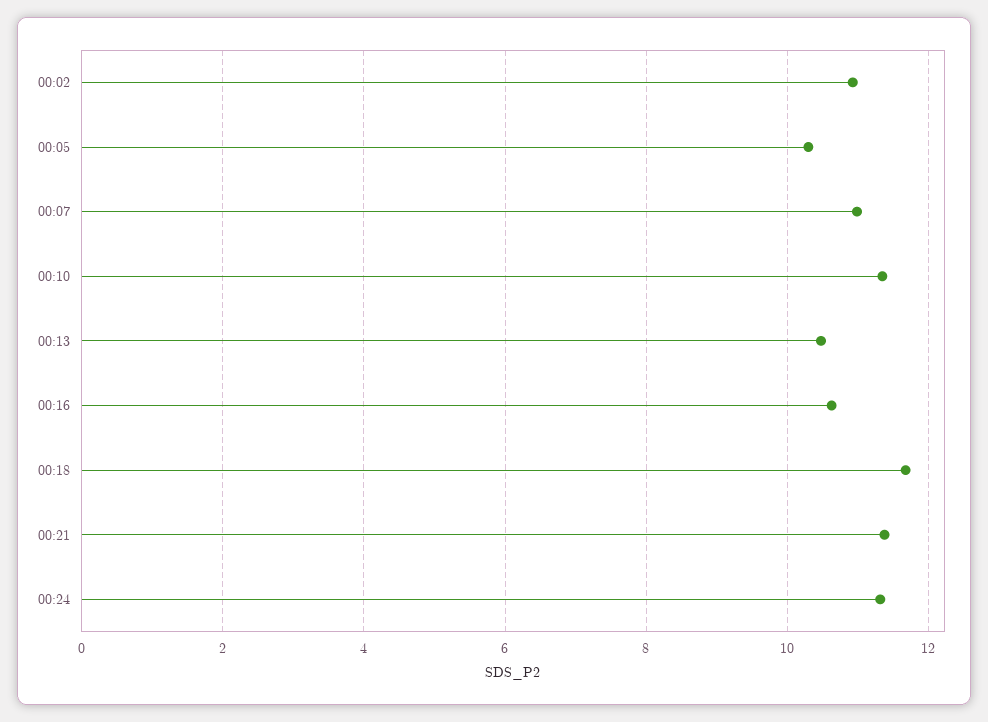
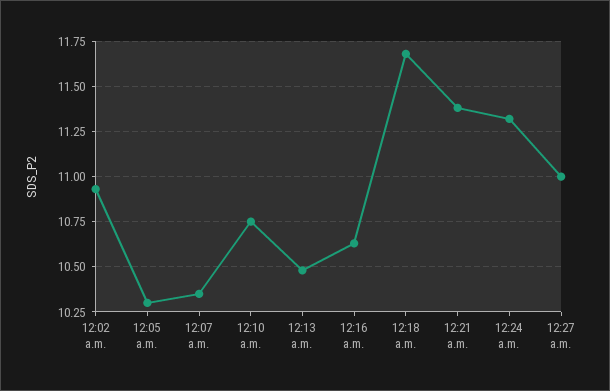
00:07: 11 -> 10.35
00:10: 11.4 -> 10.75
12:27 a.m.: none -> 11

